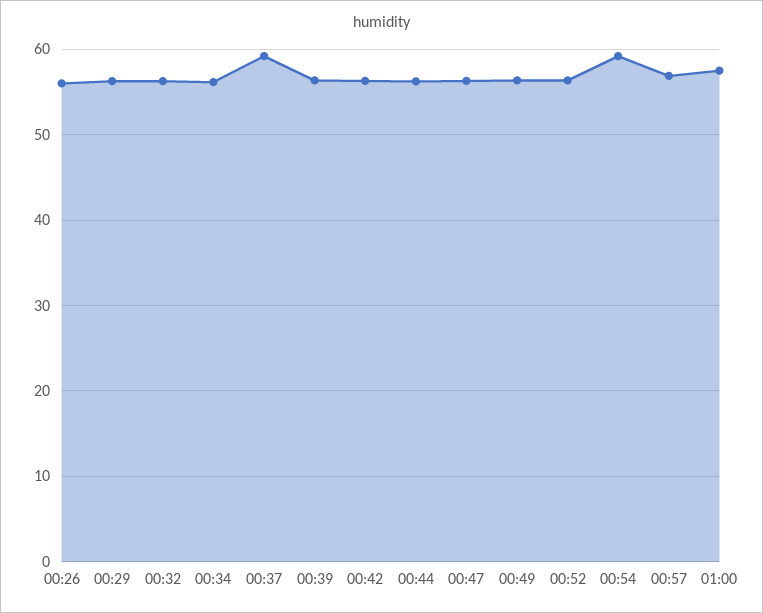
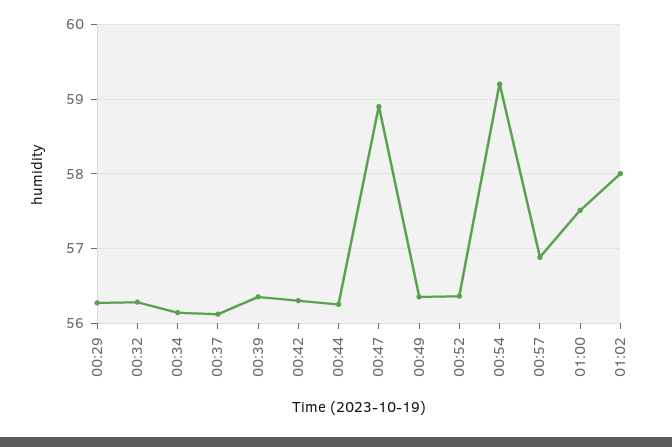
00:26: 56 -> none
00:37: 59 -> 56.1
00:47: 56 -> 58.9
01:02: none -> 58

